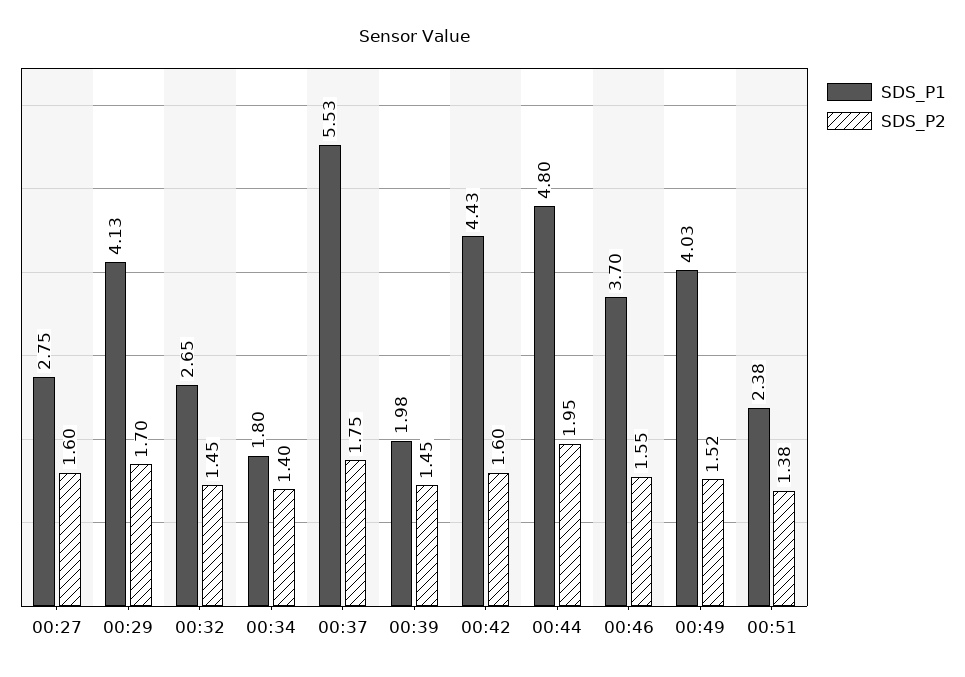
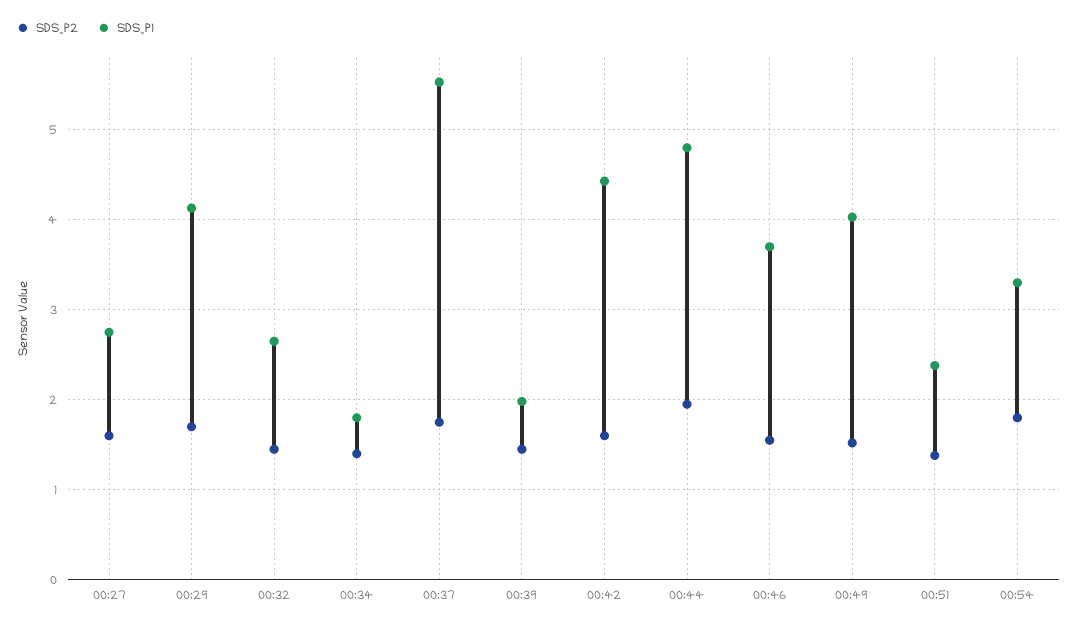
SDS_P2, 00:54: none -> 1.8
SDS_P1, 00:54: none -> 3.3

